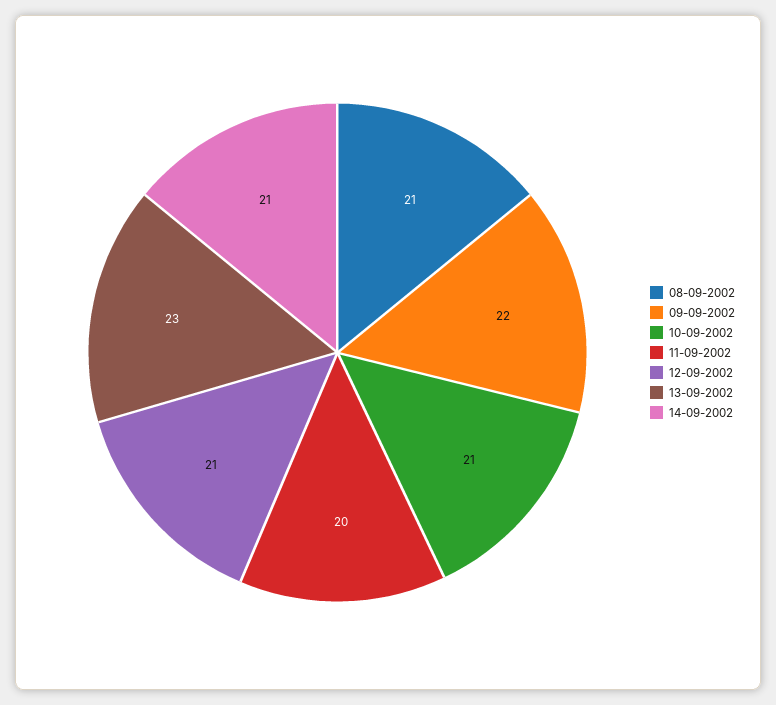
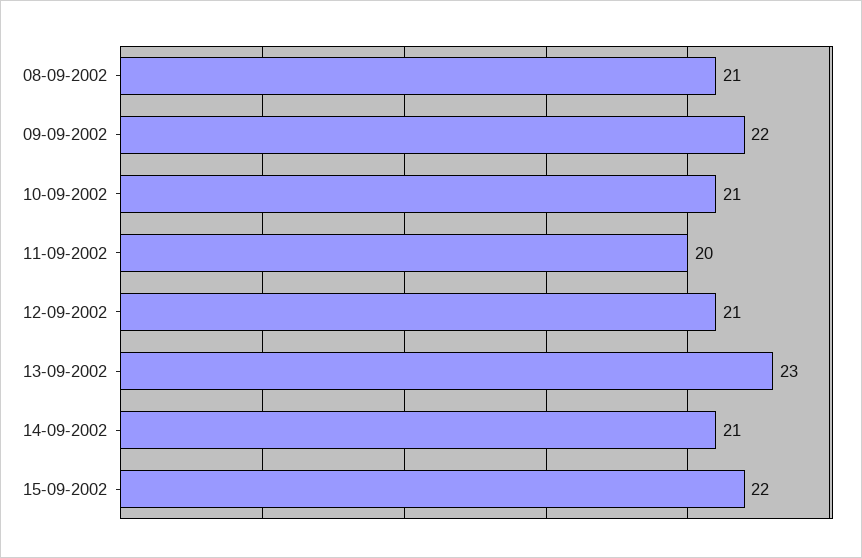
15-09-2002: none -> 22

